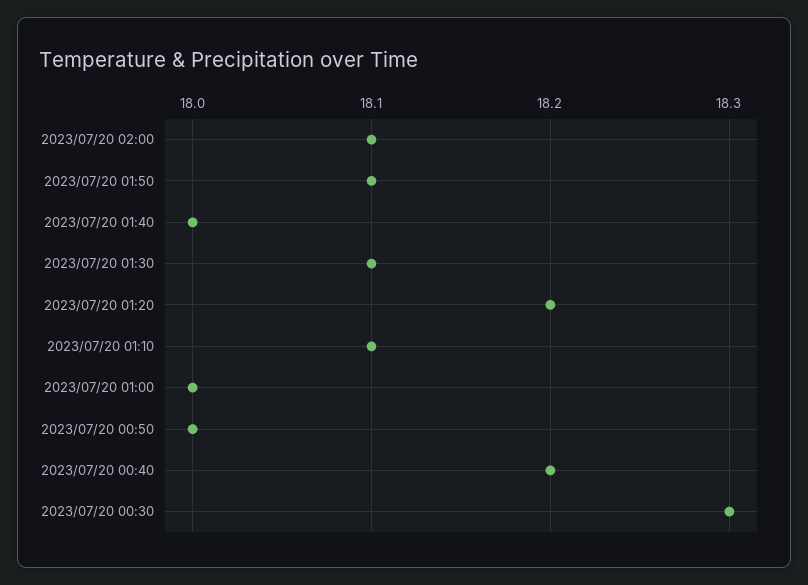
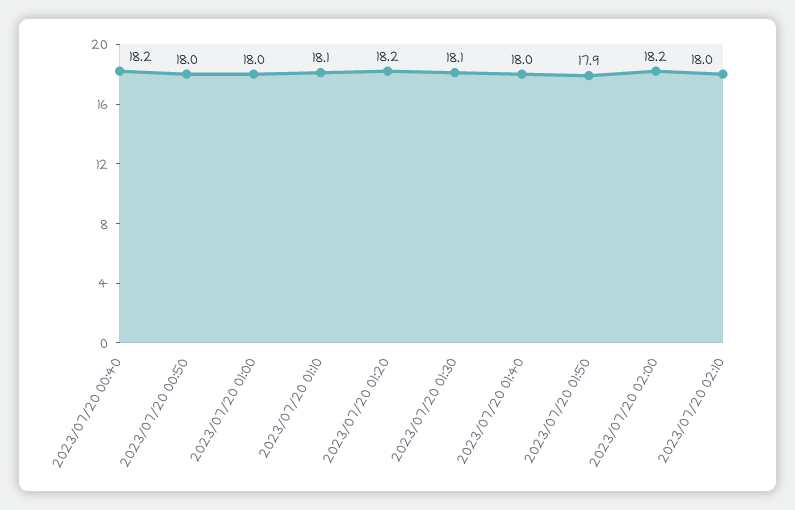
2023/07/20 02:00: 18.1 -> 18.2
2023/07/20 01:50: 18.1 -> 17.9
2023/07/20 00:30: 18.3 -> none
2023/07/20 02:10: none -> 18

